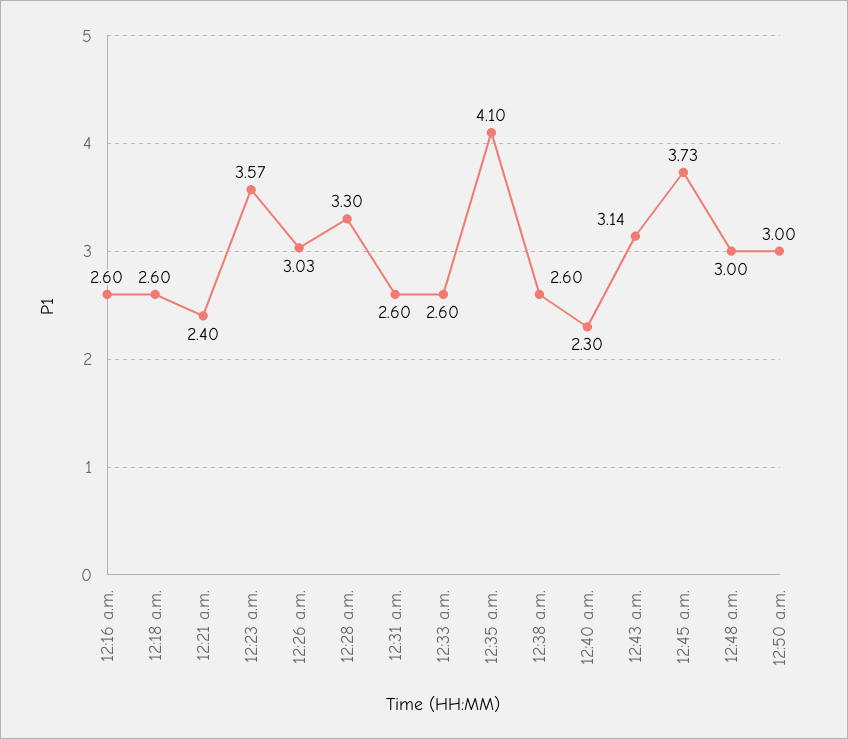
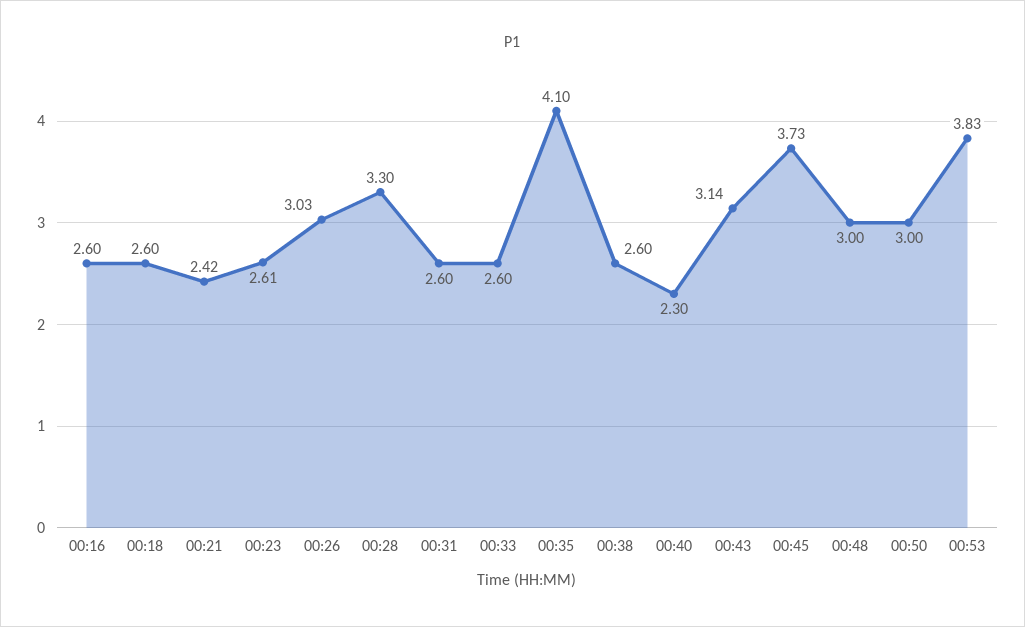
12:21 a.m.: 2.4 -> 2.42
12:23 a.m.: 3.57 -> 2.61
00:53: none -> 3.83

